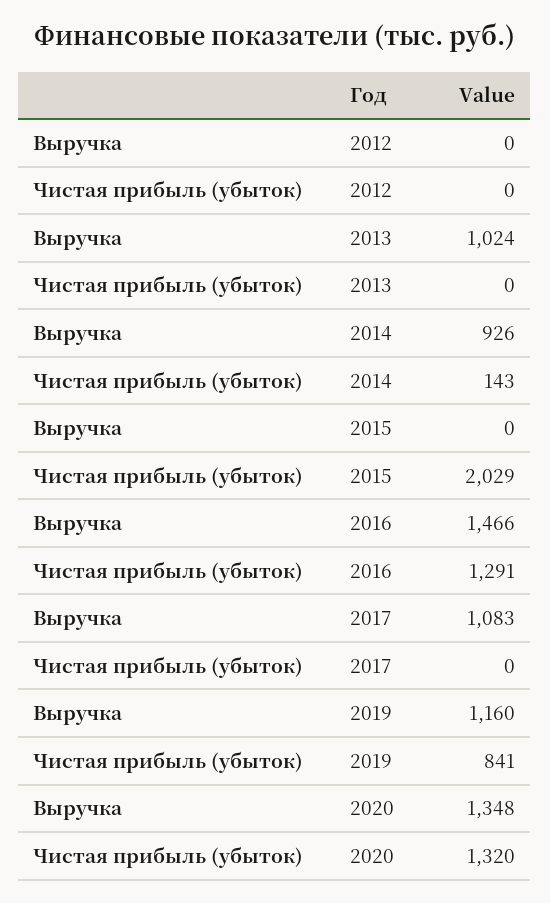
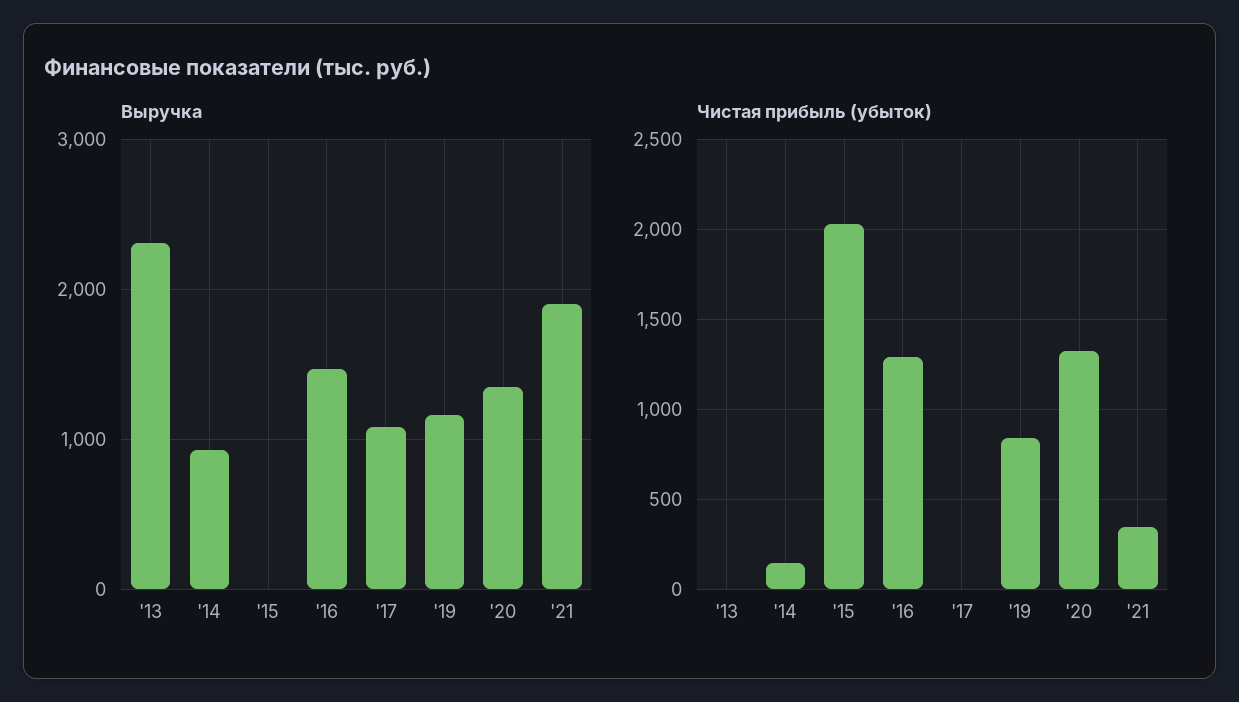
Выручка, 2012: 0 -> none
Чистая прибыль (убыток), 2012: 0 -> none
Выручка, 2013: 1024 -> 2300
Выручка, '21: none -> 1900
Чистая прибыль (убыток), '21: none -> 350

